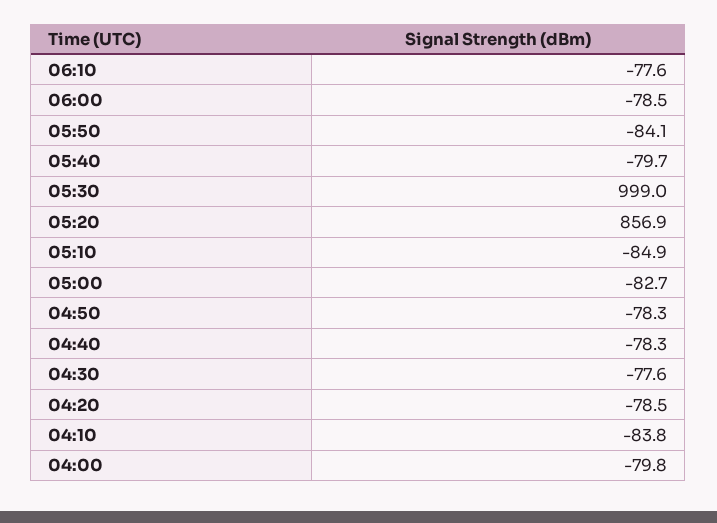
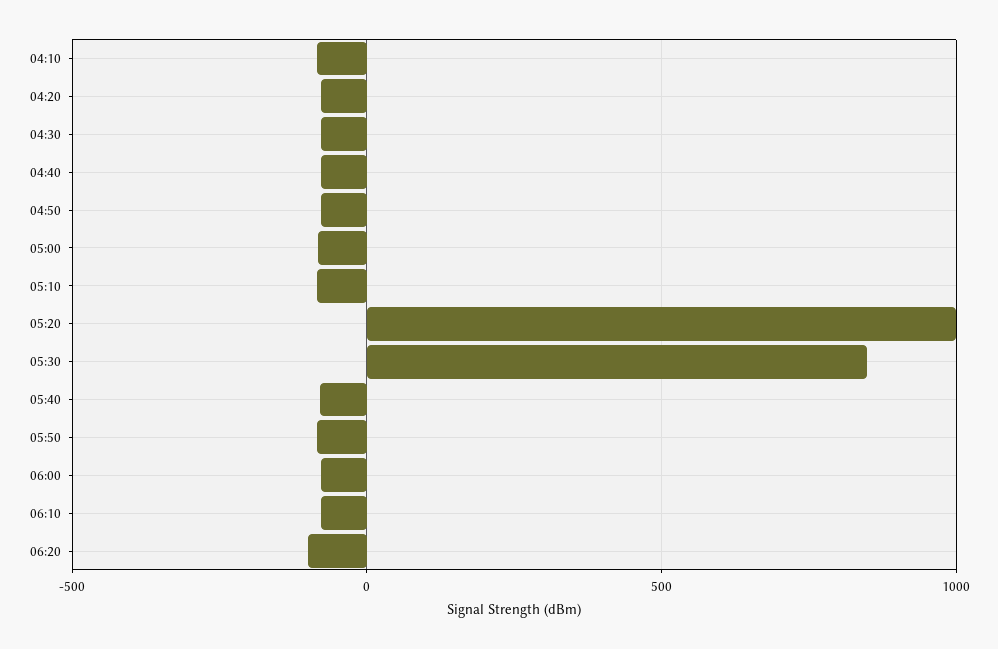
05:30: 999 -> 850
05:20: 856.9 -> 1000
04:00: -79.8 -> none
06:20: none -> -100

